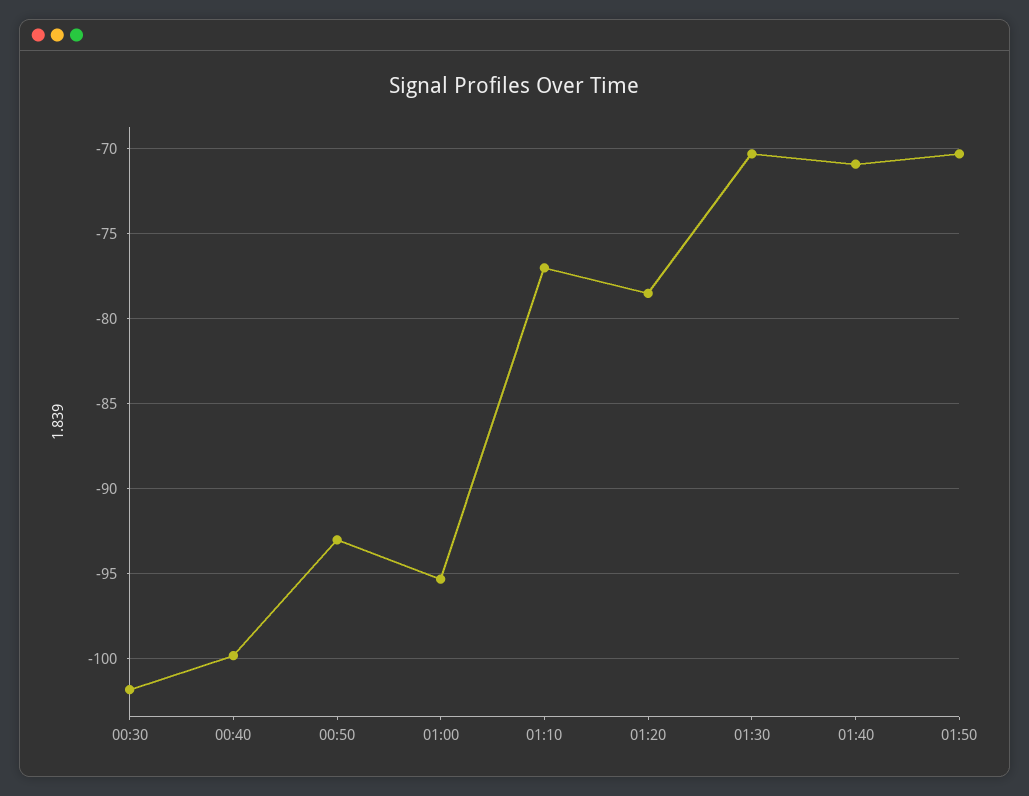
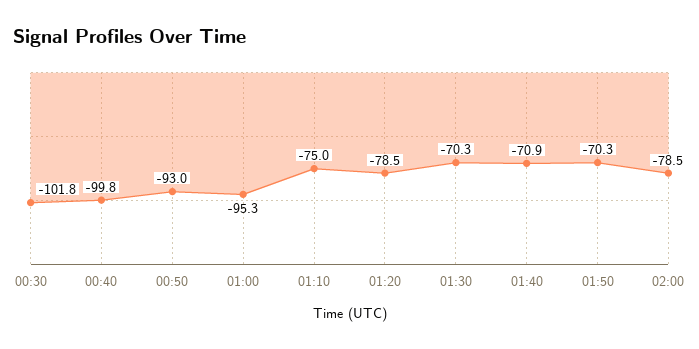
01:10: -77 -> -75
02:00: none -> -78.5

